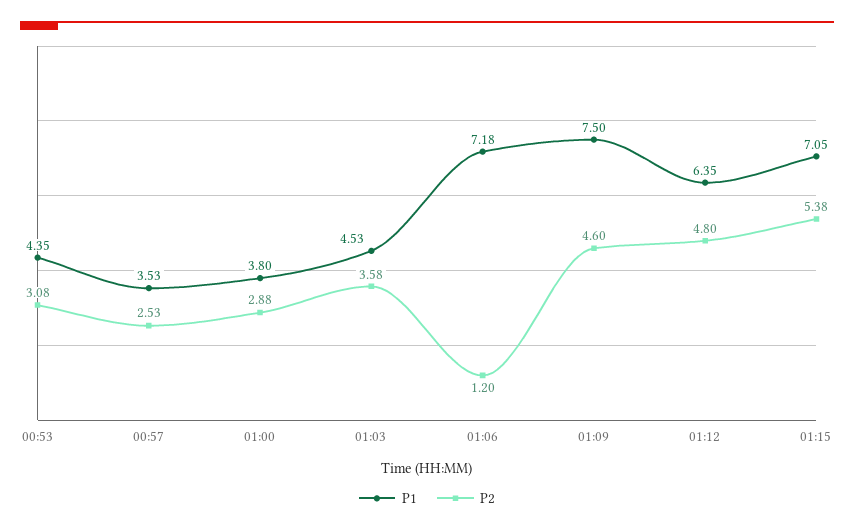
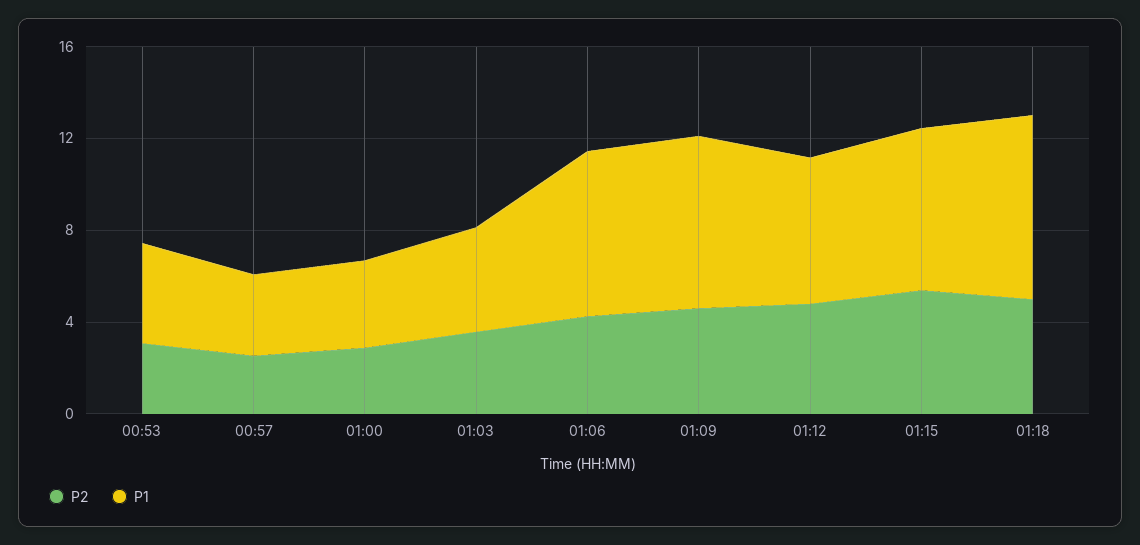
P2, 01:06: 1.2 -> 4
P2, 01:18: none -> 5
P1, 01:18: none -> 8

